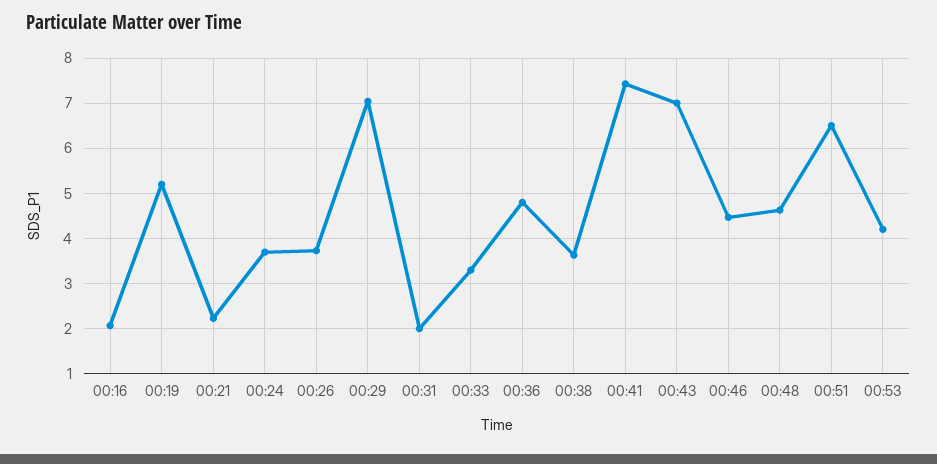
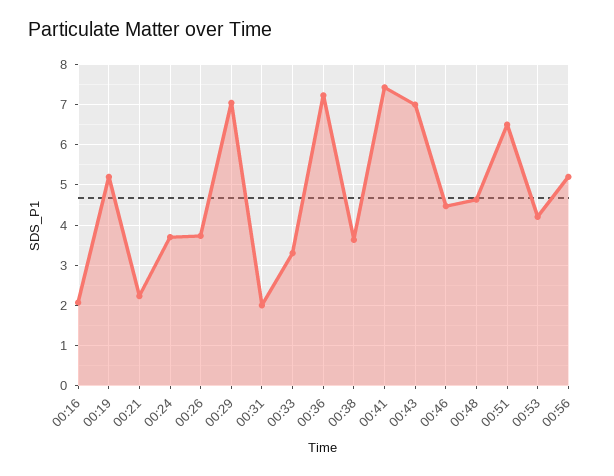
00:36: 4.8 -> 7.2
00:56: none -> 5.2

